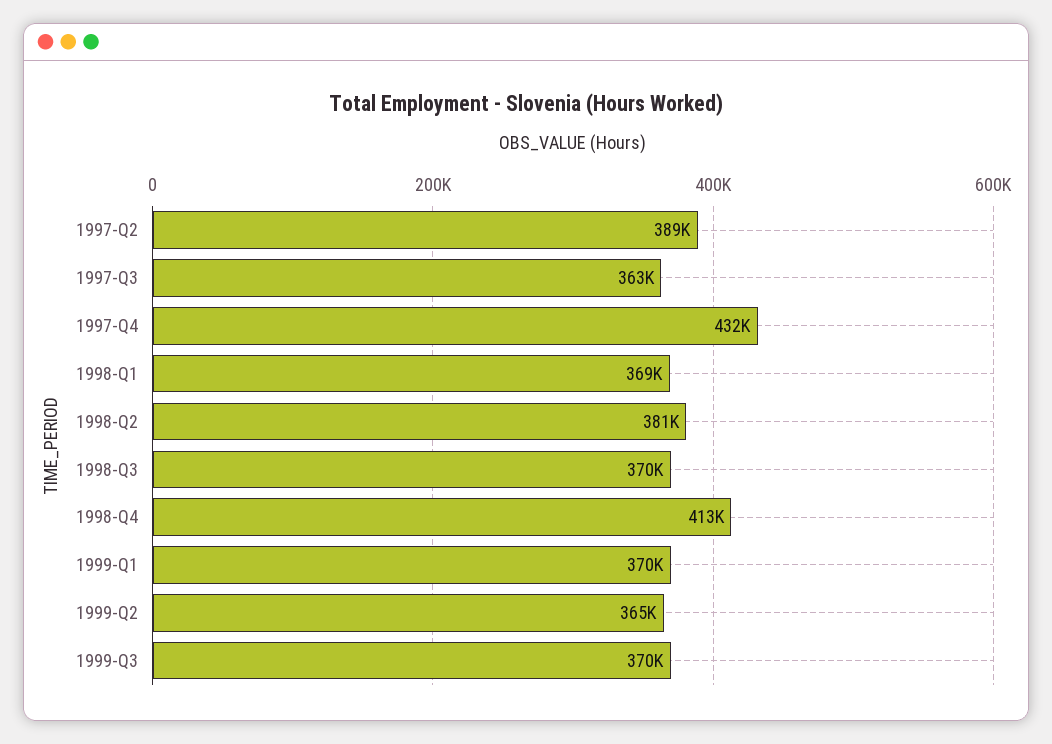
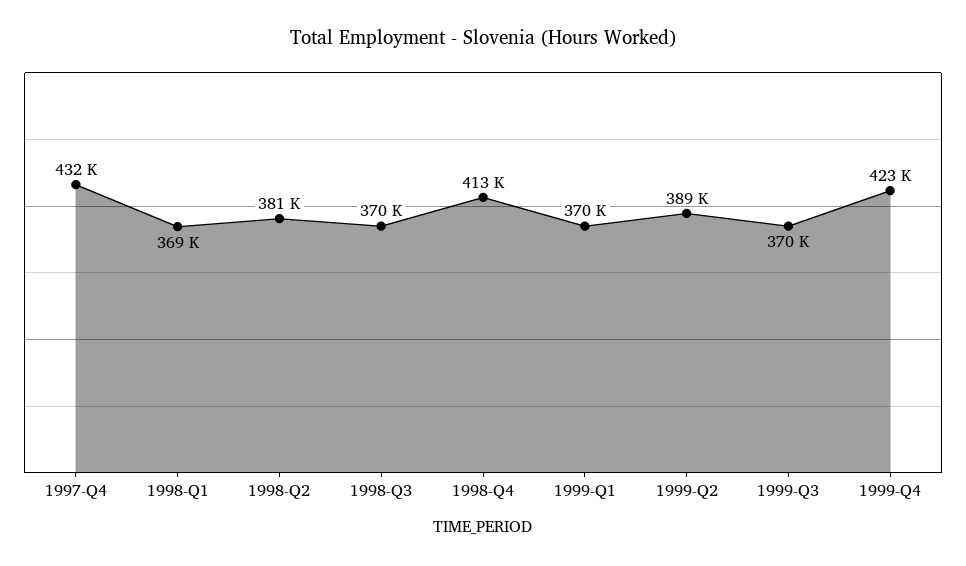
1997-Q2: 389000 -> none
1997-Q3: 363000 -> none
1999-Q2: 365000 -> 389000
1999-Q4: none -> 423000

